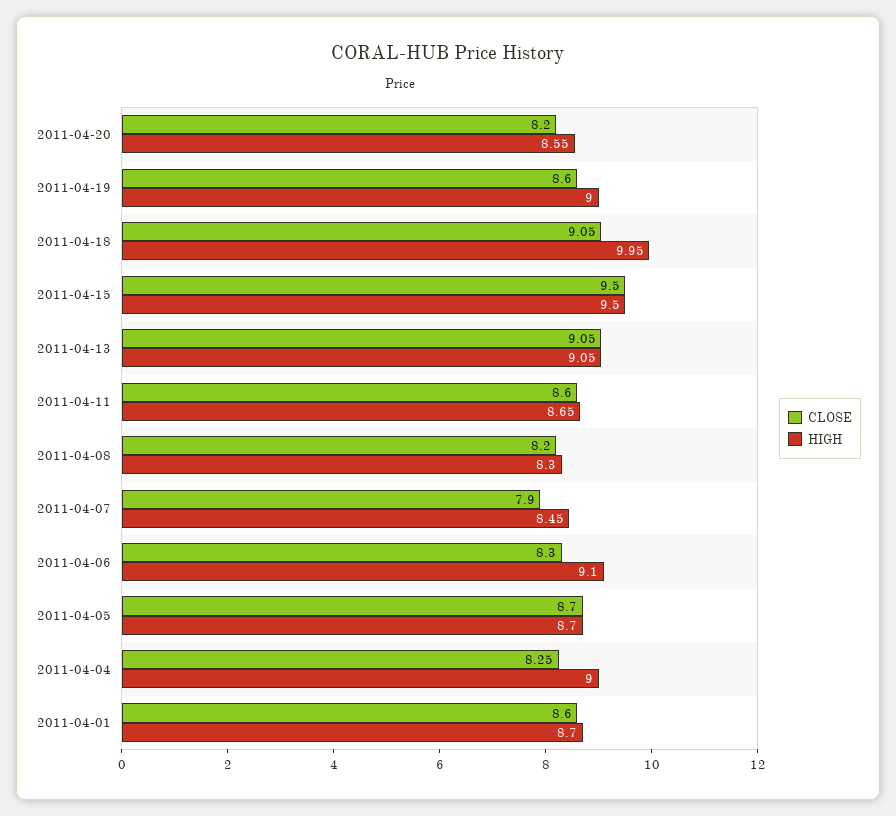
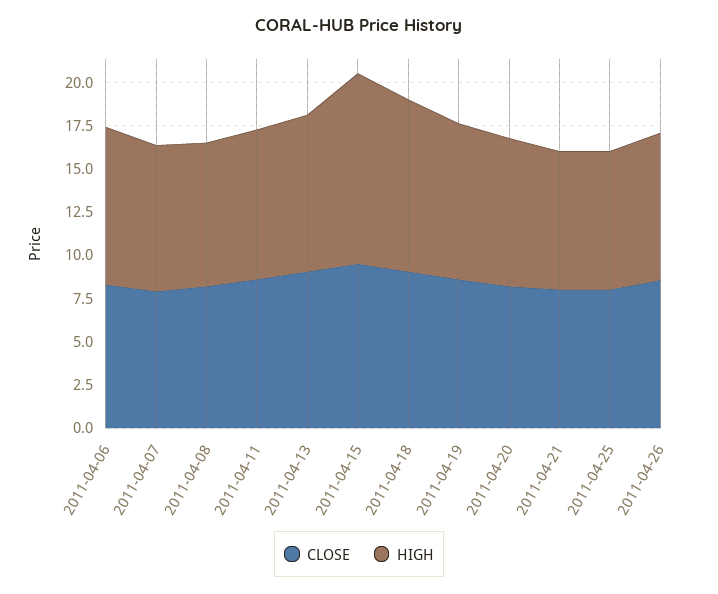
HIGH, 2011-04-15: 9.5 -> 11
CLOSE, 2011-04-05: 8.7 -> none
HIGH, 2011-04-05: 8.7 -> none
CLOSE, 2011-04-04: 8.25 -> none
HIGH, 2011-04-04: 9 -> none
CLOSE, 2011-04-01: 8.6 -> none
HIGH, 2011-04-01: 8.7 -> none
CLOSE, 2011-04-21: none -> 8
HIGH, 2011-04-21: none -> 8
CLOSE, 2011-04-25: none -> 8
HIGH, 2011-04-25: none -> 8
CLOSE, 2011-04-26: none -> 8.5
HIGH, 2011-04-26: none -> 8.5

